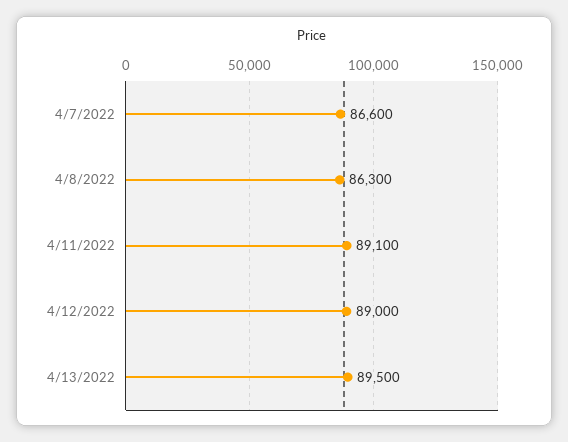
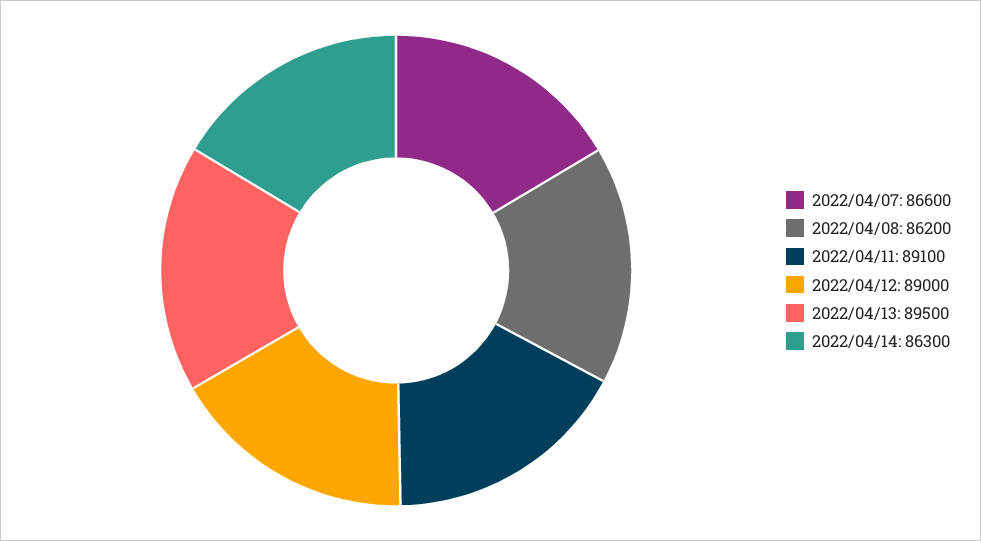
4/8/2022: 86300 -> 86200
2022/04/14: none -> 86300

